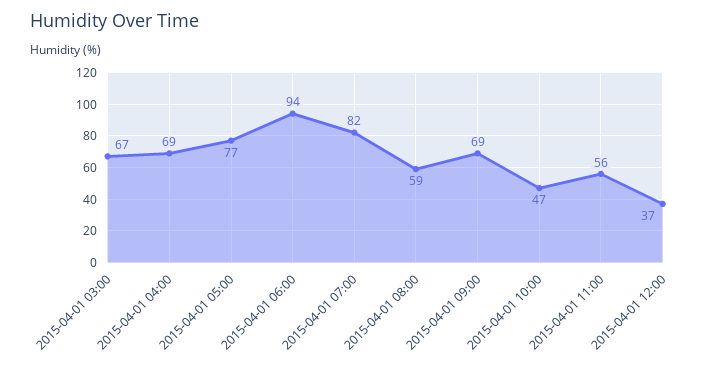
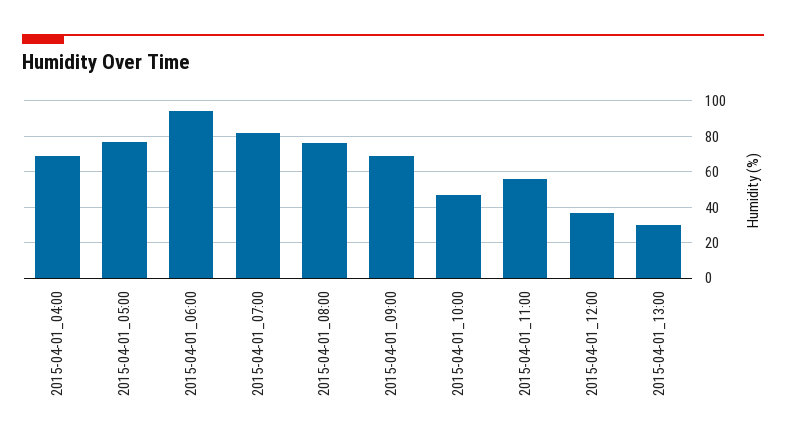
2015-04-01 03:00: 67 -> none
2015-04-01 08:00: 59 -> 75
2015-04-01_13:00: none -> 30

